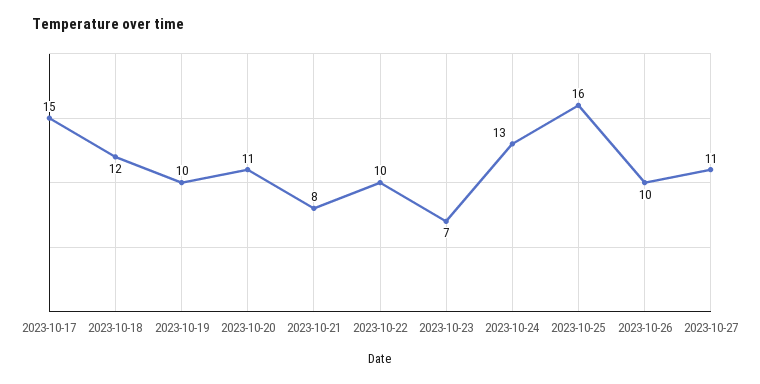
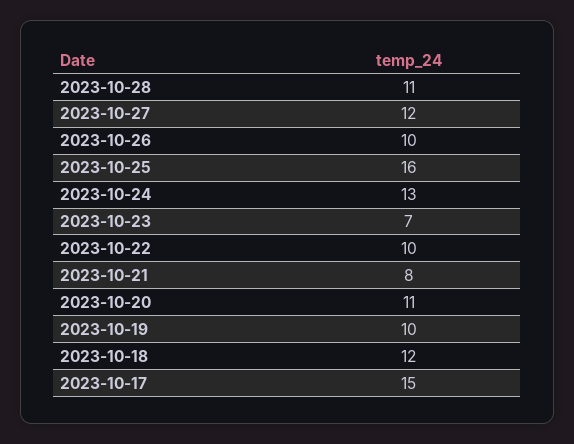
2023-10-27: 11 -> 12
2023-10-28: none -> 11

